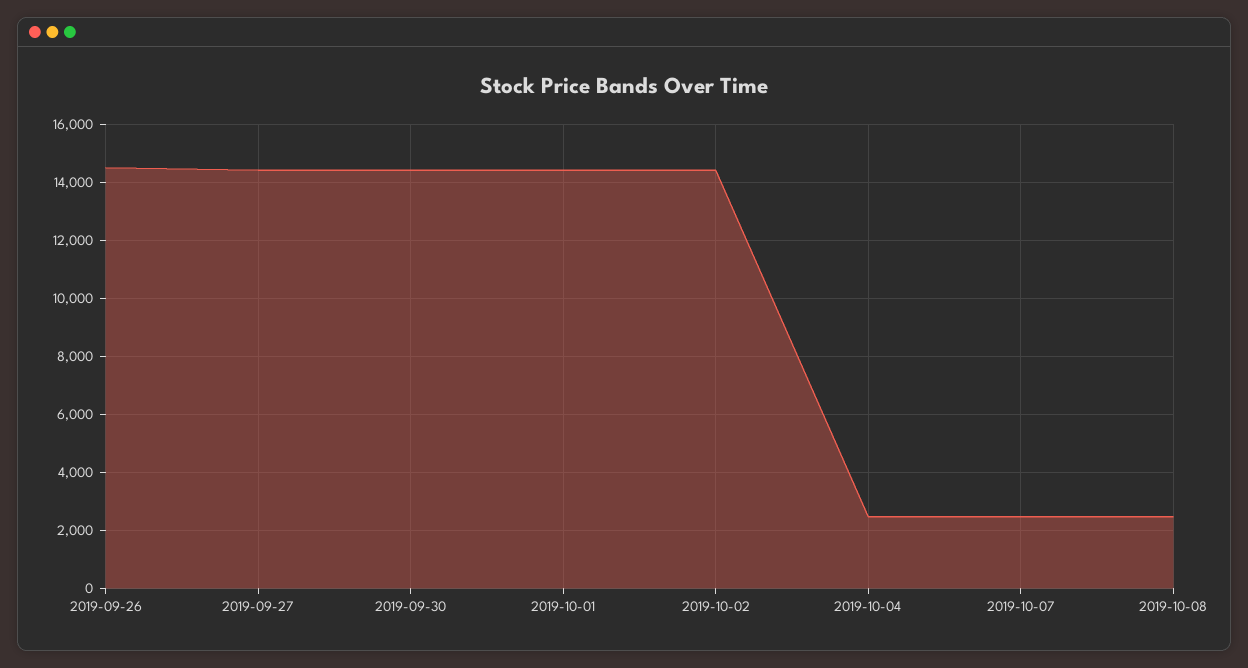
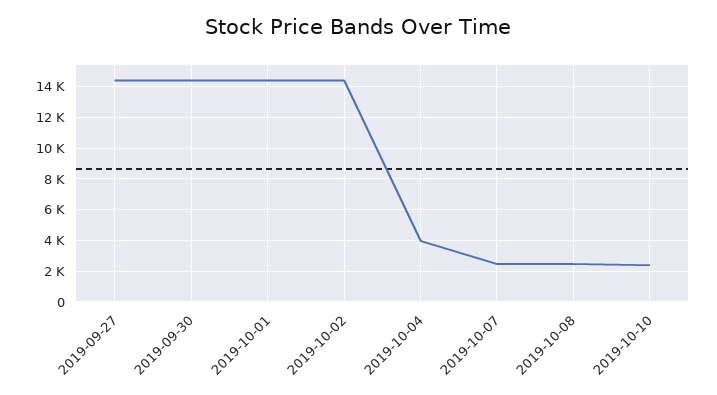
2019-09-26: 14500 -> none
2019-10-04: 2500 -> 4000
2019-10-10: none -> 2500

